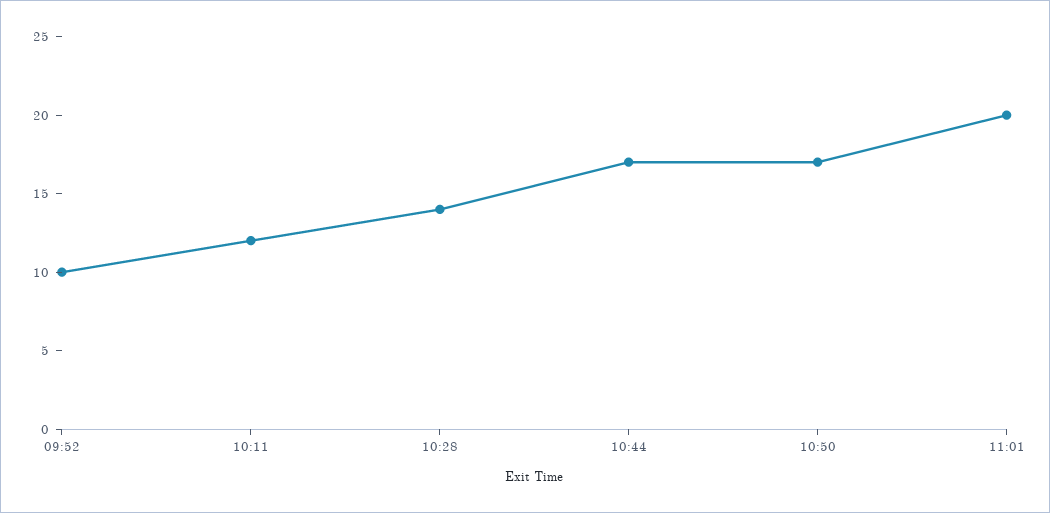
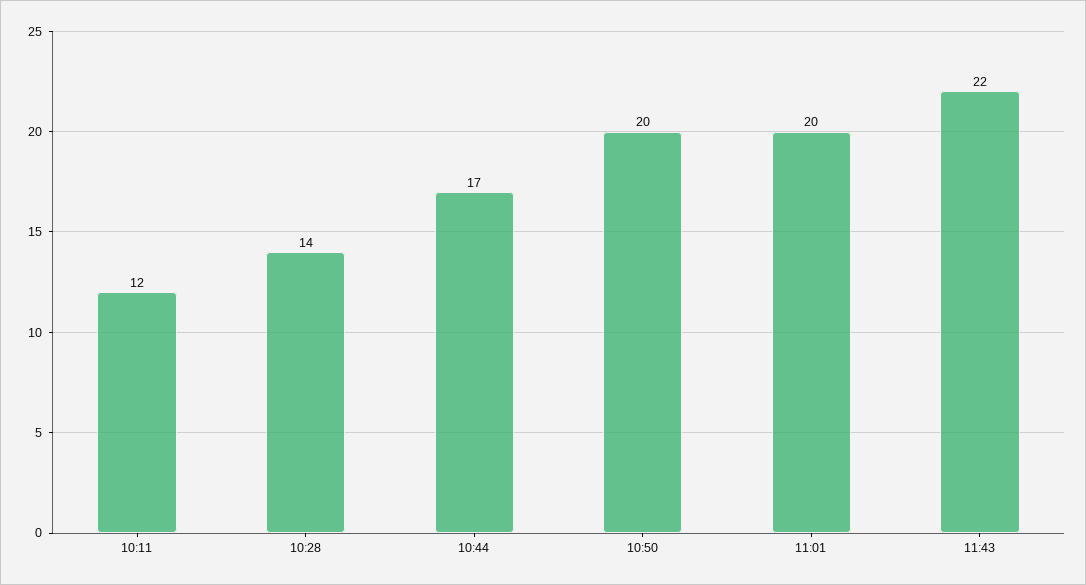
09:52: 10 -> none
10:50: 17 -> 20
11:43: none -> 22

